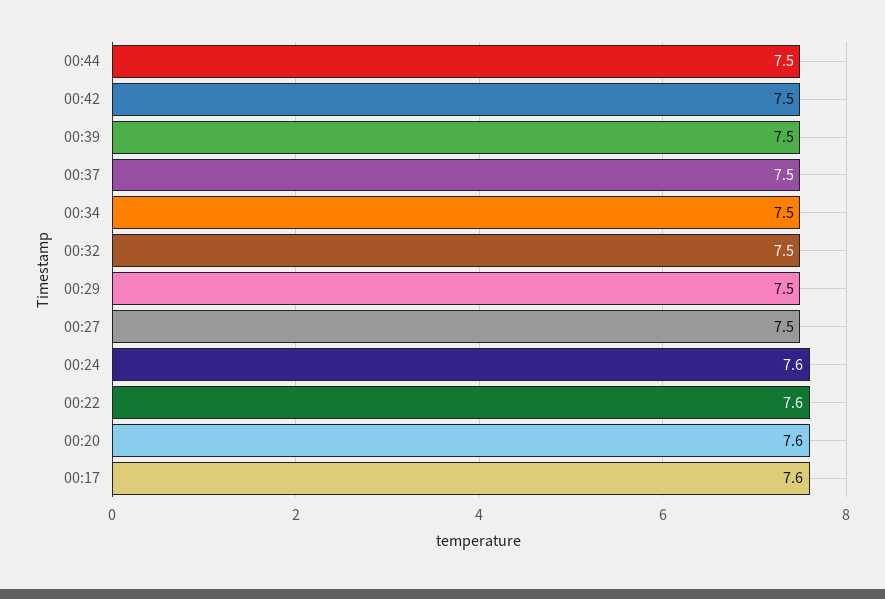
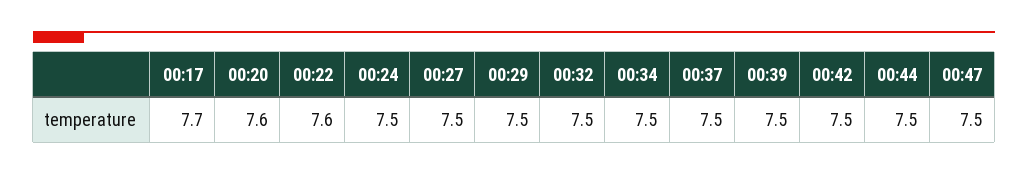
00:24: 7.6 -> 7.5
00:17: 7.6 -> 7.7
00:47: none -> 7.5

